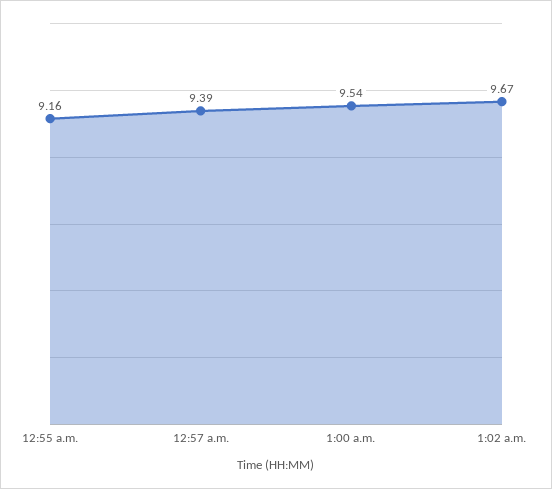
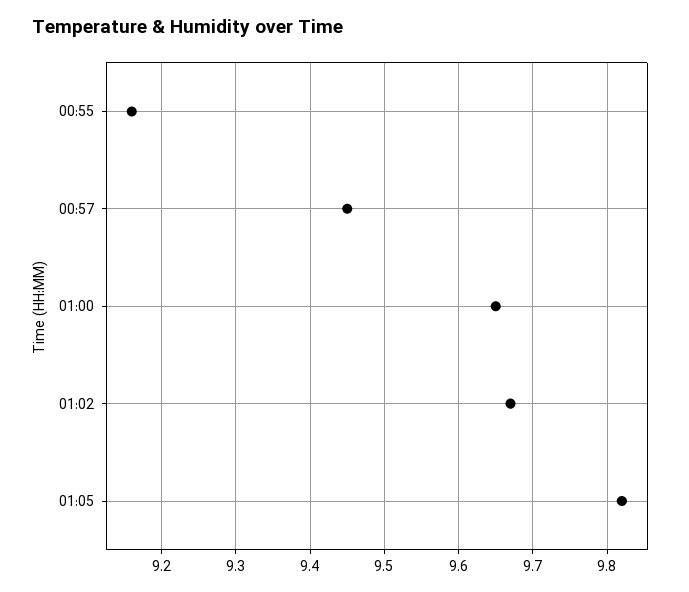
12:57 a.m.: 9.39 -> 9.45
1:00 a.m.: 9.54 -> 9.65
01:05: none -> 9.82

